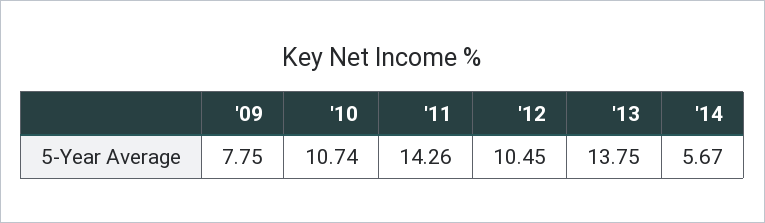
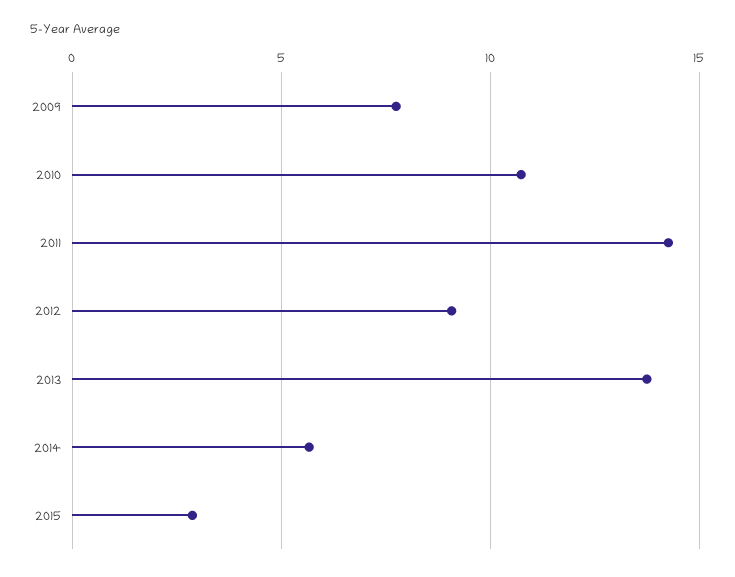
'12: 10.45 -> 9
2015: none -> 3

